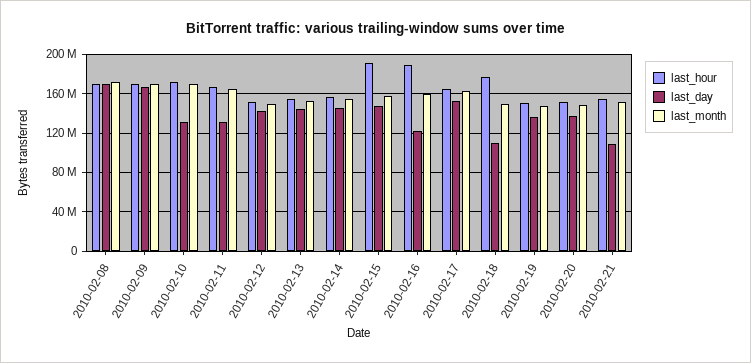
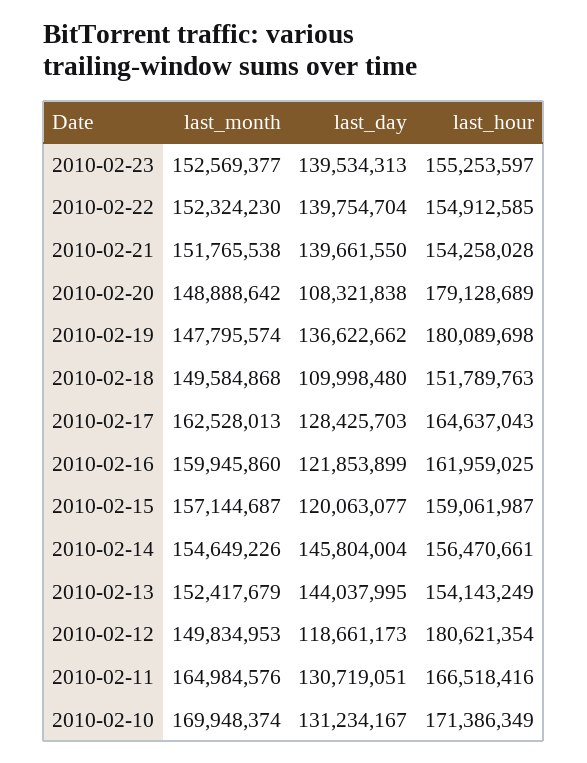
last_hour, 2010-02-08: 170000000 -> none
last_day, 2010-02-08: 170000000 -> none
last_month, 2010-02-08: 170000000 -> none
last_hour, 2010-02-09: 170000000 -> none
last_day, 2010-02-09: 170000000 -> none
last_month, 2010-02-09: 170000000 -> none
last_hour, 2010-02-12: 150000000 -> 180621354
last_day, 2010-02-12: 140000000 -> 118661173
last_hour, 2010-02-15: 190000000 -> 159061987
last_day, 2010-02-15: 150000000 -> 120063077
last_hour, 2010-02-16: 190000000 -> 161959025
last_day, 2010-02-17: 150000000 -> 128425703
last_hour, 2010-02-18: 180000000 -> 151789763
last_hour, 2010-02-19: 150000000 -> 180089698
last_hour, 2010-02-20: 150000000 -> 179128689
last_day, 2010-02-20: 140000000 -> 108321838
last_day, 2010-02-21: 110000000 -> 139661550
last_month, 2010-02-23: none -> 152569377
last_day, 2010-02-23: none -> 139534313
last_hour, 2010-02-23: none -> 155253597
last_month, 2010-02-22: none -> 152324230
last_day, 2010-02-22: none -> 139754704
last_hour, 2010-02-22: none -> 154912585

